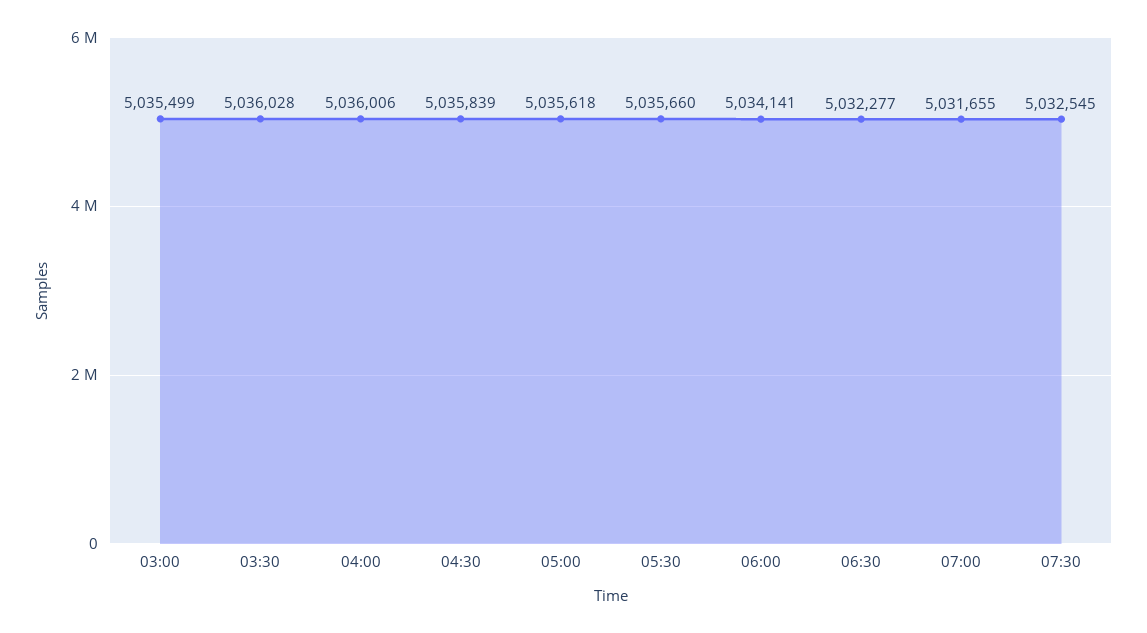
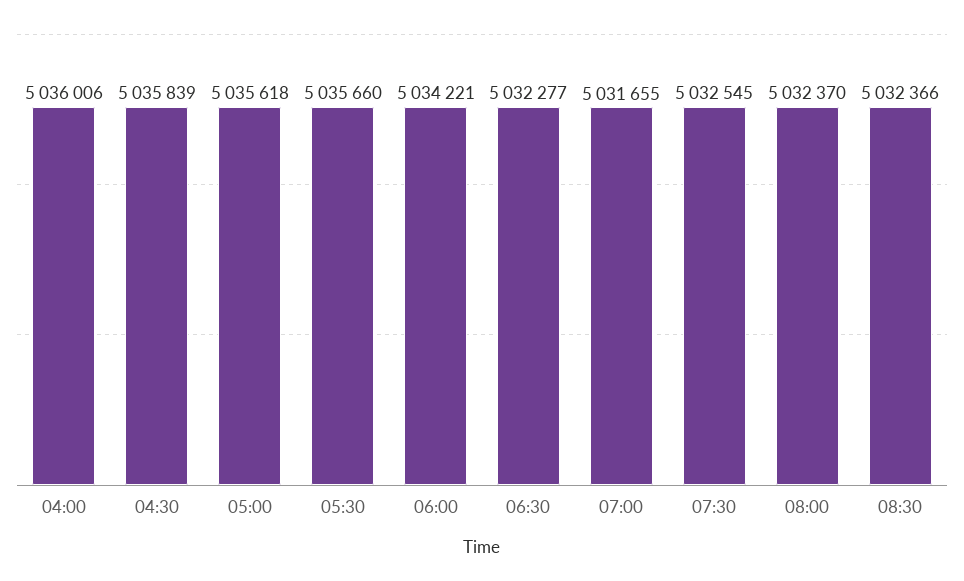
03:00: 5035499 -> none
03:30: 5036028 -> none
06:00: 5034141 -> 5034221
08:00: none -> 5032370
08:30: none -> 5032366

